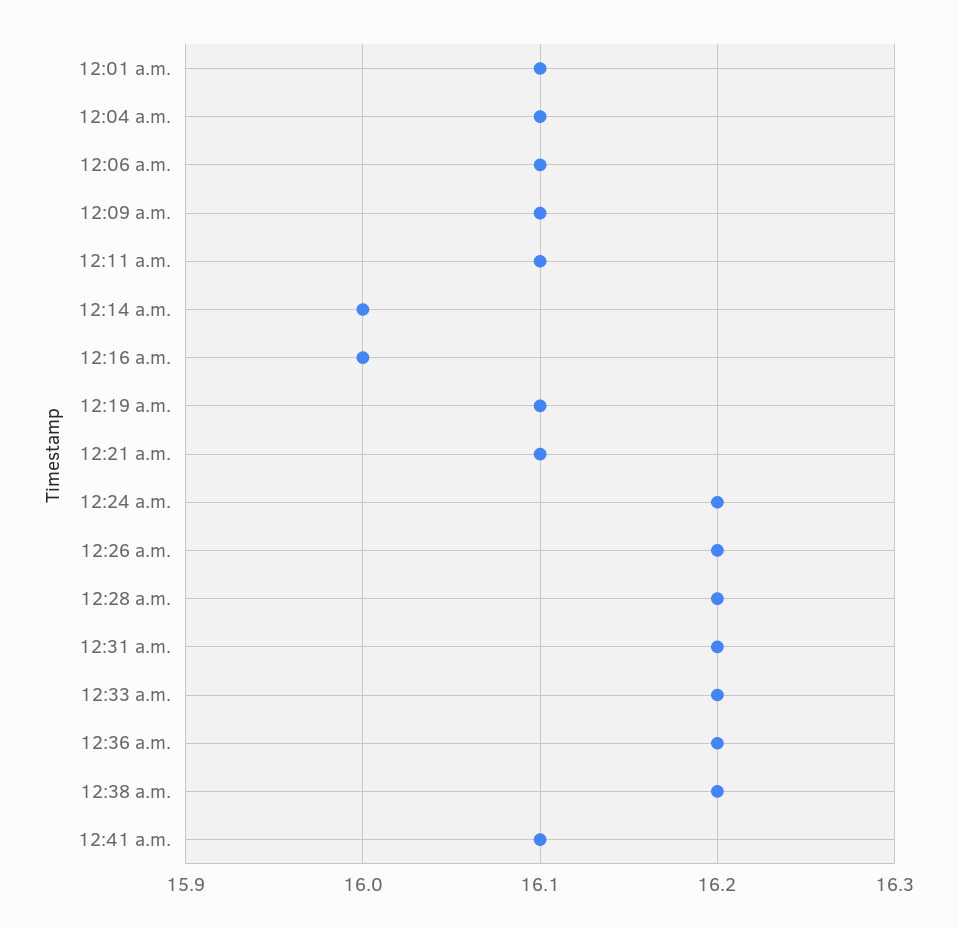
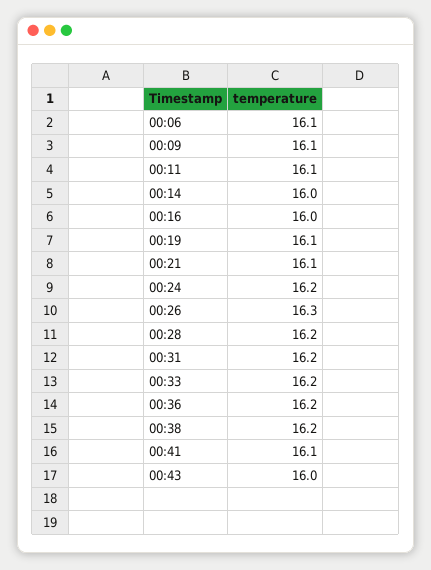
12:01 a.m.: 16.1 -> none
12:04 a.m.: 16.1 -> none
12:26 a.m.: 16.2 -> 16.3
00:43: none -> 16

